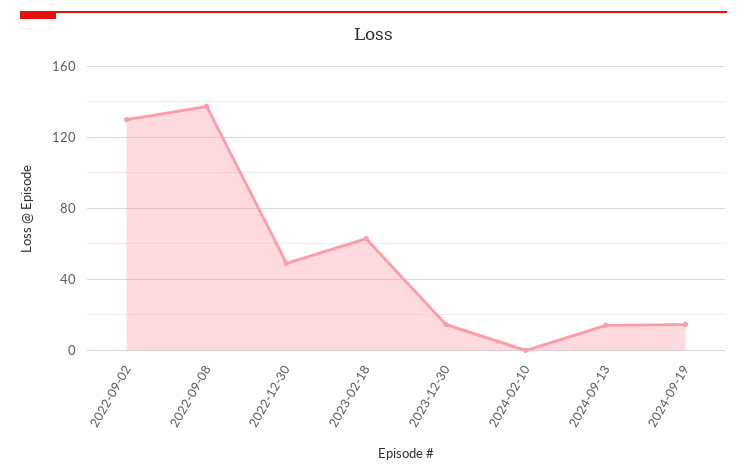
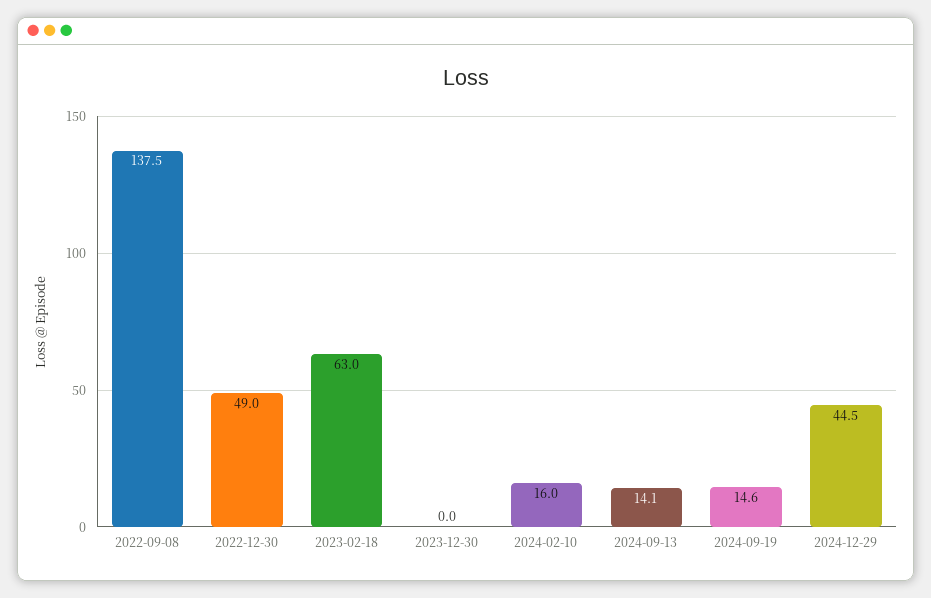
2022-09-02: 130 -> none
2023-12-30: 15 -> 0
2024-02-10: 0 -> 16
2024-12-29: none -> 44.5

